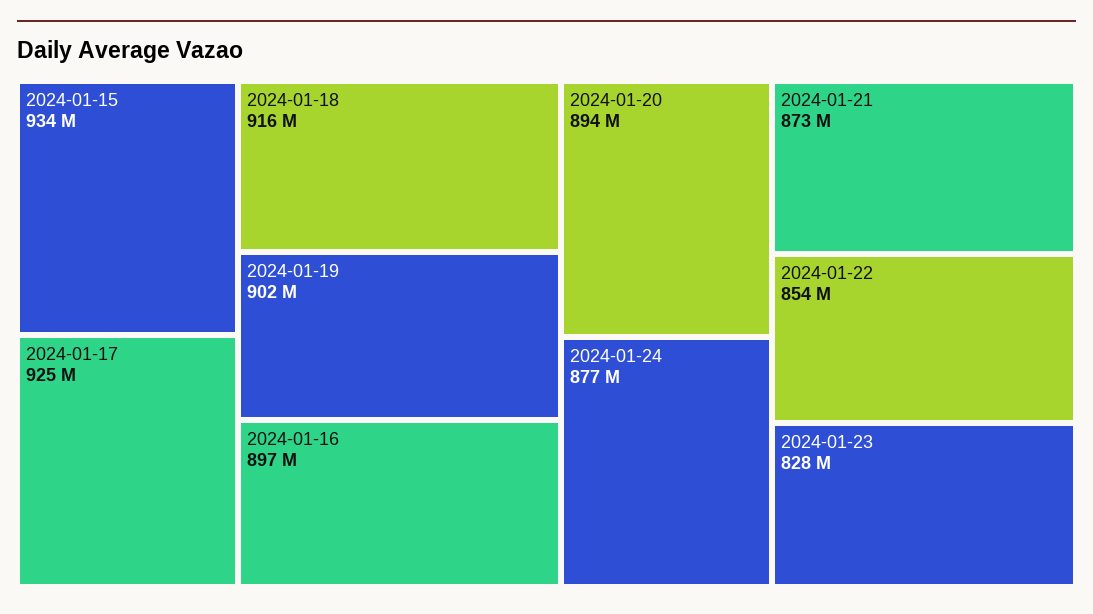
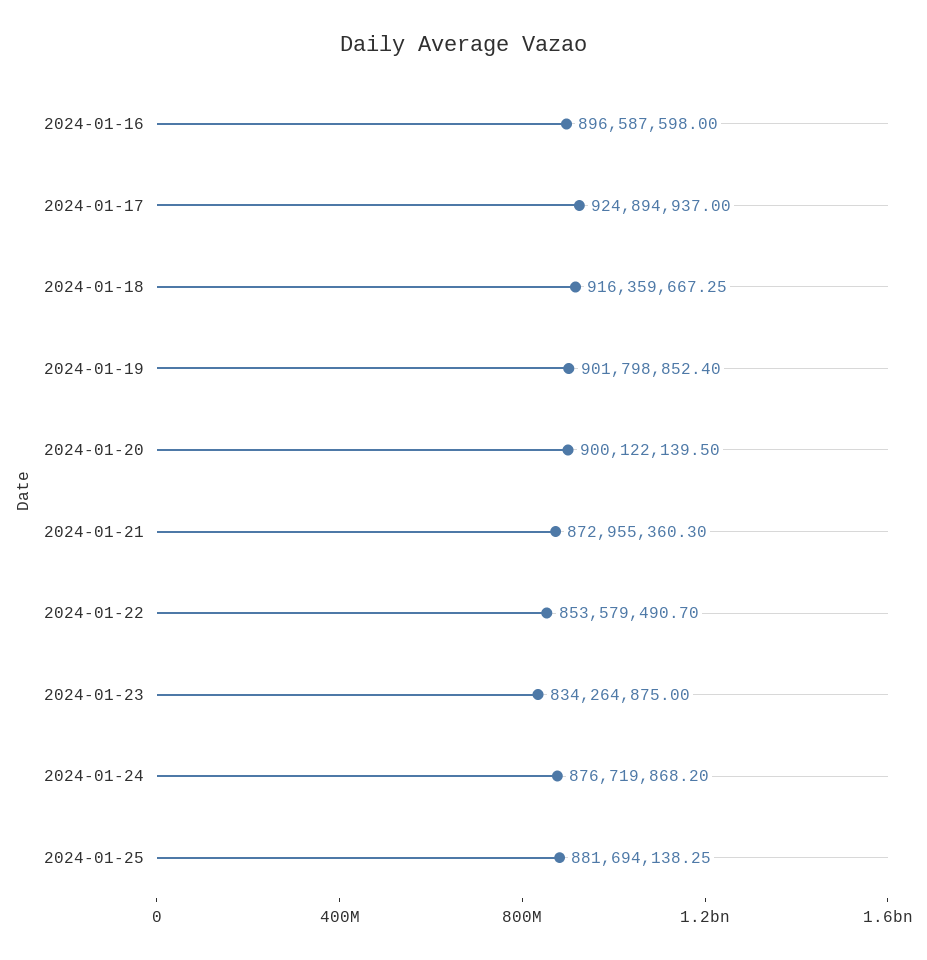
2024-01-15: 934000000 -> none
2024-01-20: 894000000 -> 900122139.5
2024-01-23: 828000000 -> 834264875
2024-01-25: none -> 881694138.25

